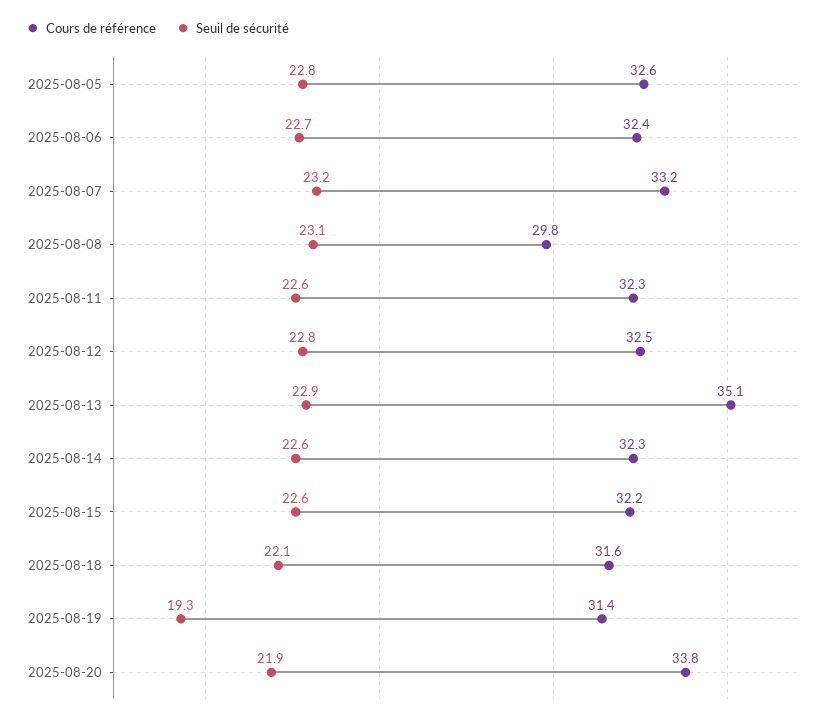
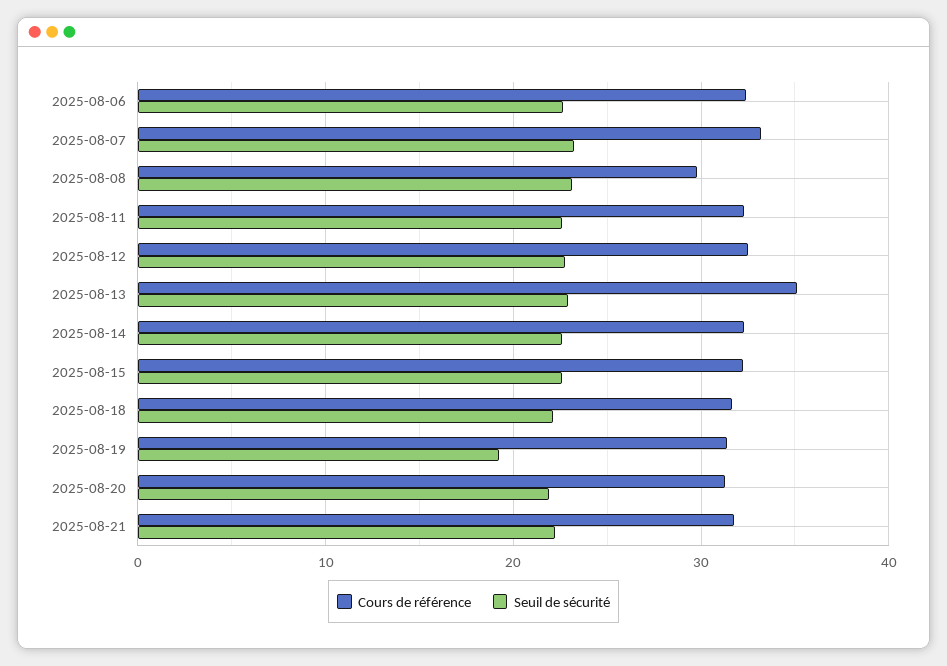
Cours de référence, 2025-08-05: 32.6 -> none
Seuil de sécurité, 2025-08-05: 22.8 -> none
Cours de référence, 2025-08-20: 33.8 -> 31
Cours de référence, 2025-08-21: none -> 32
Seuil de sécurité, 2025-08-21: none -> 22

